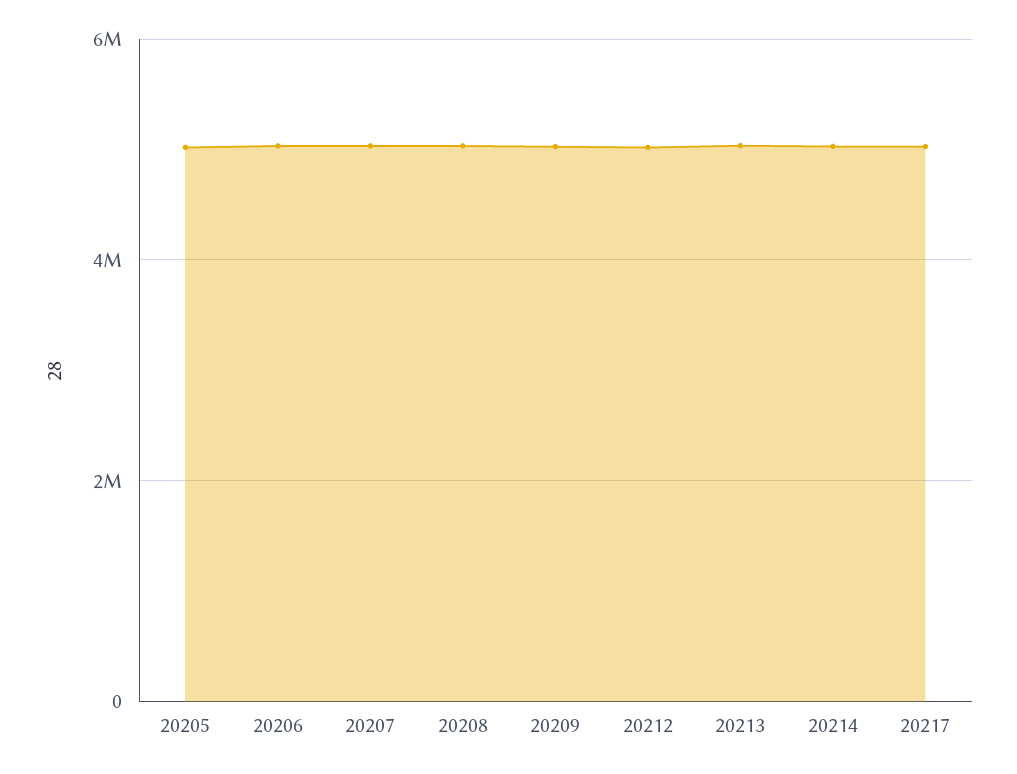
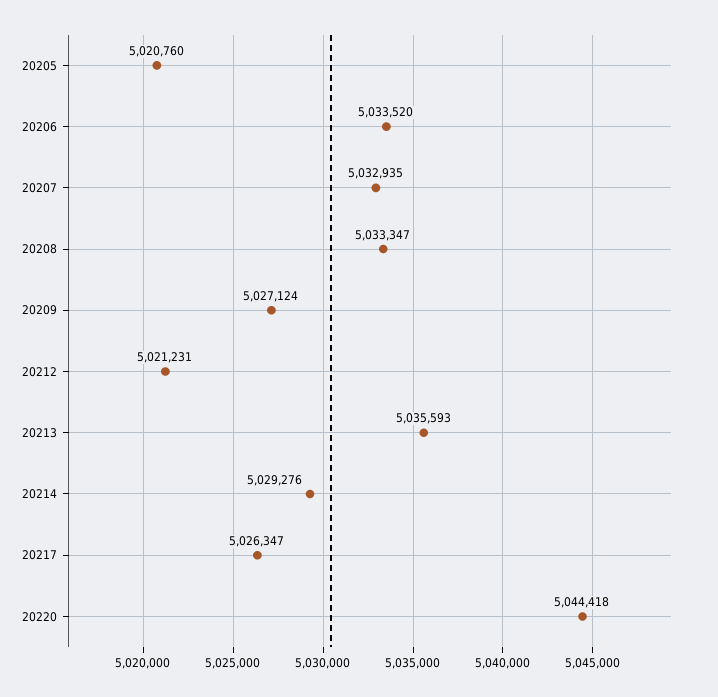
20220: none -> 5044418

